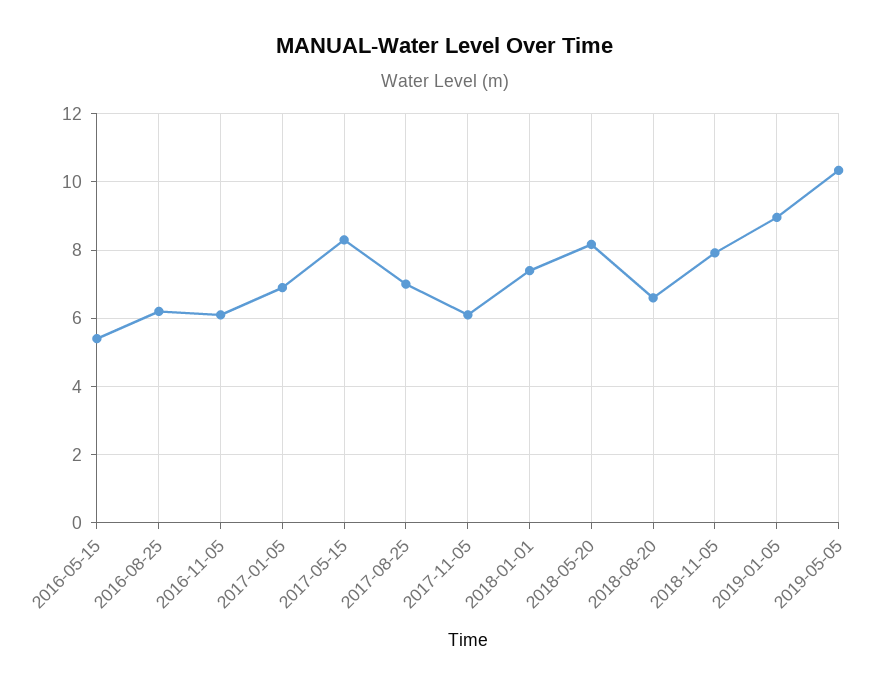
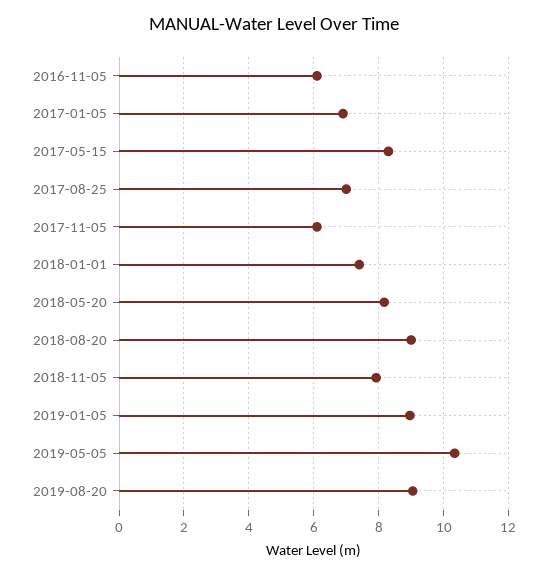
2016-05-15: 5.4 -> none
2016-08-25: 6.2 -> none
2018-08-20: 6.6 -> 9
2019-08-20: none -> 9

